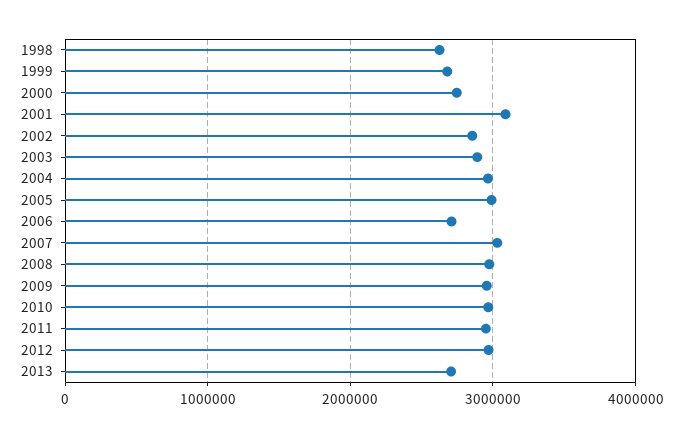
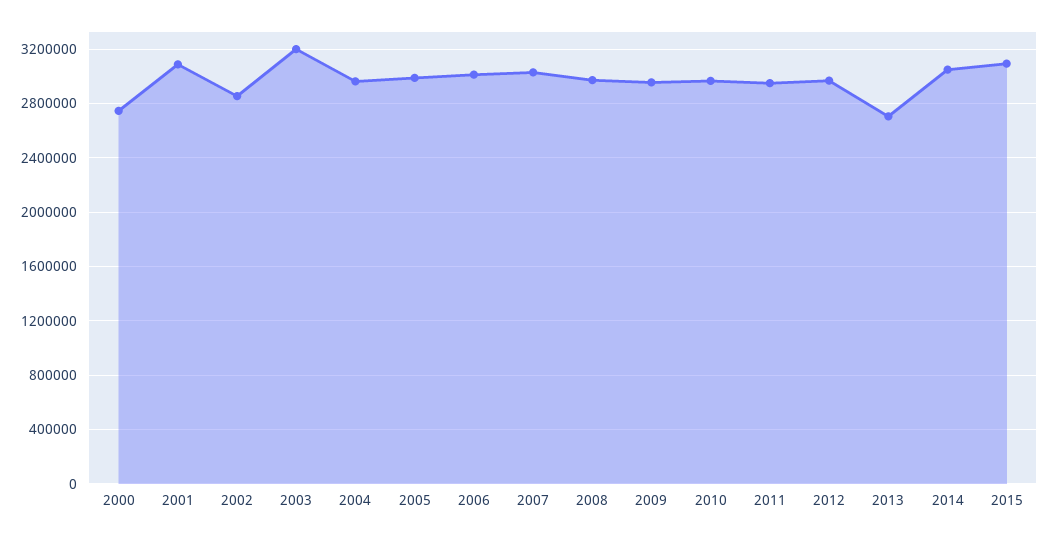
1998: 2600000 -> none
1999: 2700000 -> none
2003: 2900000 -> 3200000
2006: 2700000 -> 3000000
2014: none -> 3050000
2015: none -> 3100000

